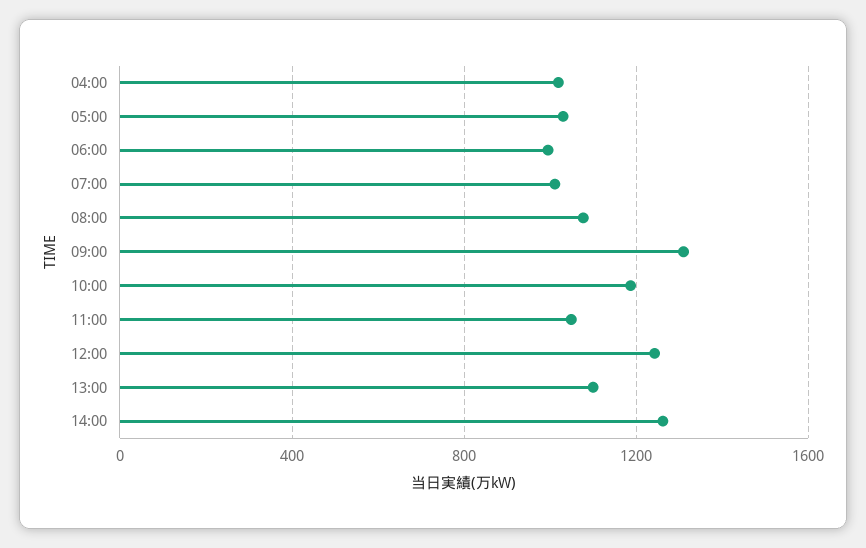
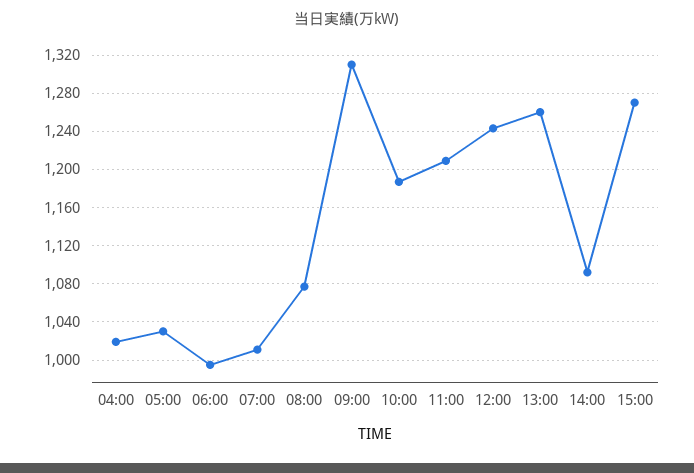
11:00: 1050 -> 1210
13:00: 1100 -> 1260
14:00: 1250 -> 1090
15:00: none -> 1270

